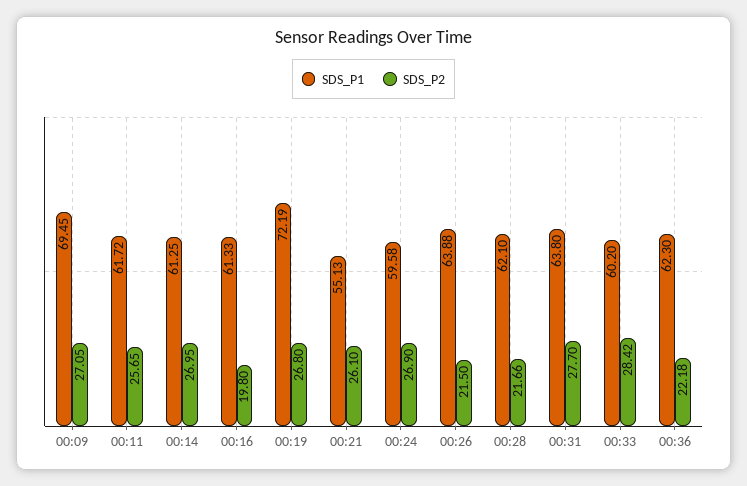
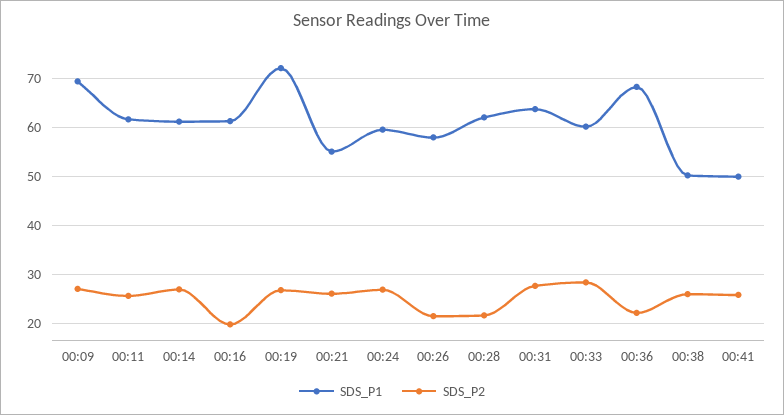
SDS_P1, 00:26: 63.88 -> 58
SDS_P1, 00:36: 62.3 -> 68
SDS_P1, 00:38: none -> 50
SDS_P2, 00:38: none -> 26
SDS_P1, 00:41: none -> 50
SDS_P2, 00:41: none -> 26

